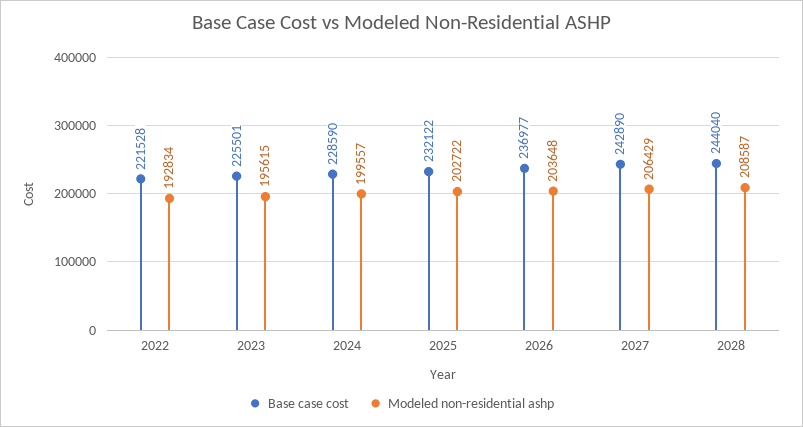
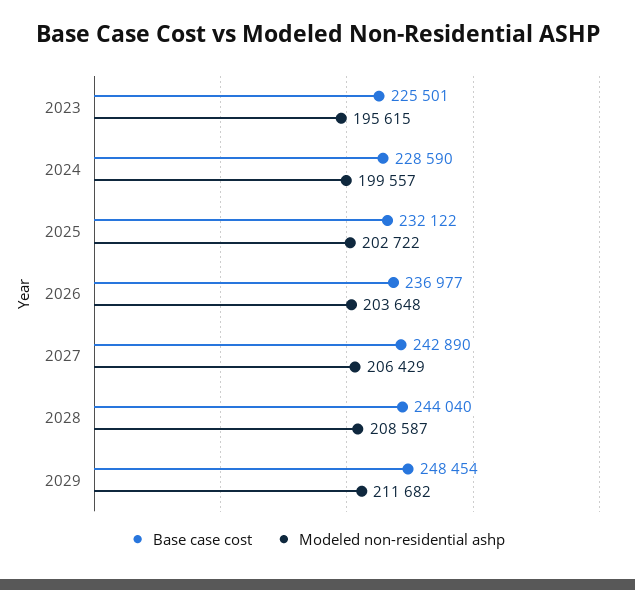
Base case cost, 2022: 221528 -> none
Modeled non-residential ashp, 2022: 192834 -> none
Base case cost, 2029: none -> 248454
Modeled non-residential ashp, 2029: none -> 211682

